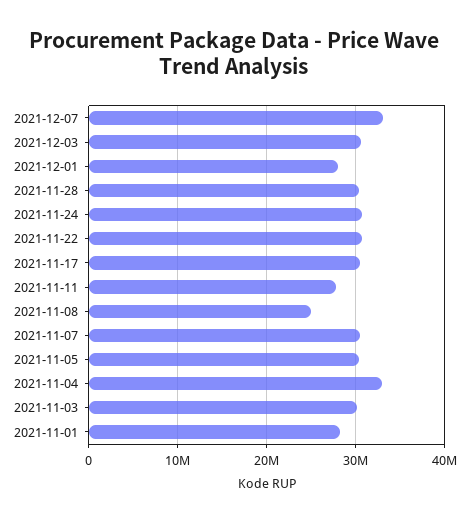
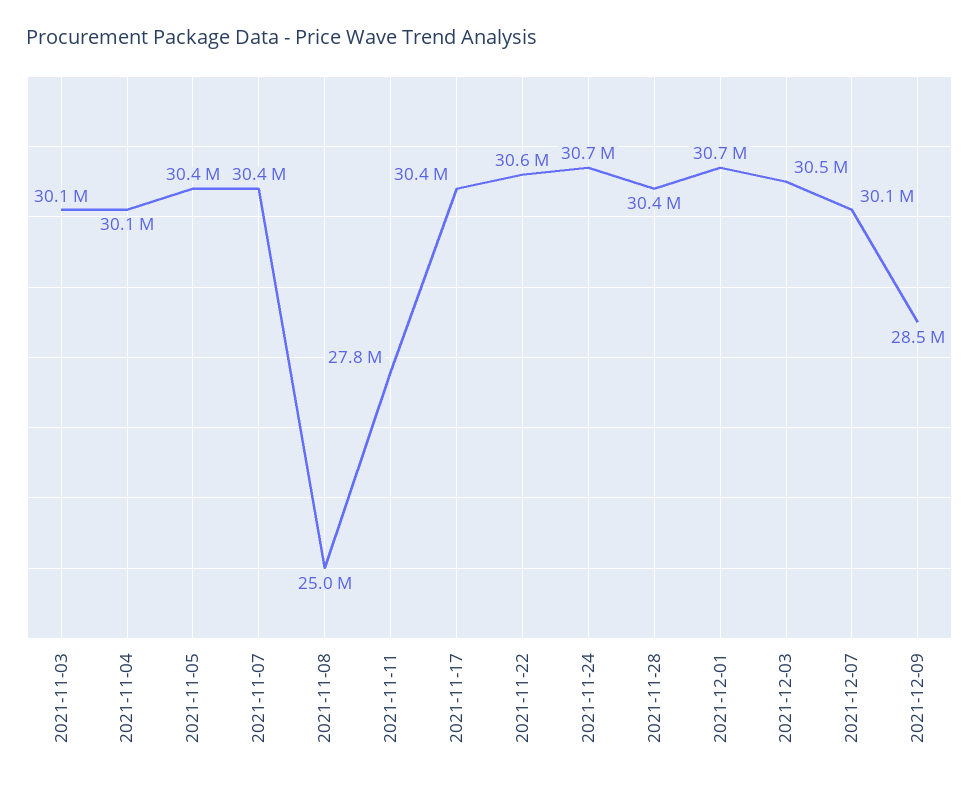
2021-12-07: 33000000 -> 30100000
2021-12-01: 28000000 -> 30700000
2021-11-04: 33000000 -> 30100000
2021-11-01: 28000000 -> none
2021-12-09: none -> 28500000

